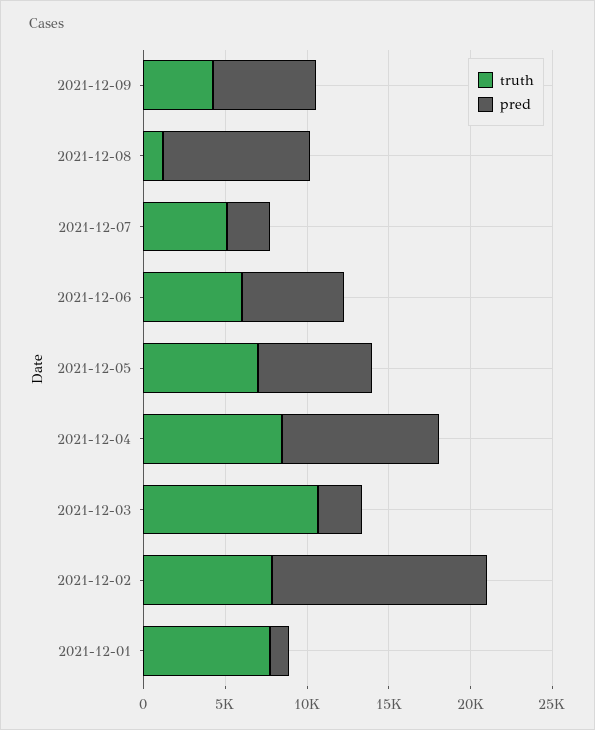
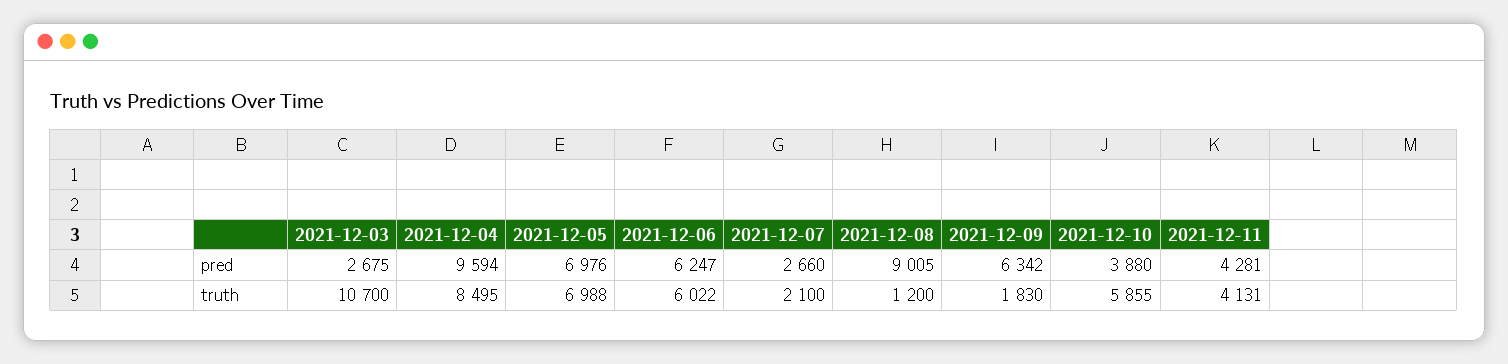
truth, 2021-12-09: 4000 -> 1830
truth, 2021-12-07: 5000 -> 2100
truth, 2021-12-02: 8000 -> none
pred, 2021-12-02: 13000 -> none
truth, 2021-12-01: 8000 -> none
pred, 2021-12-01: 1000 -> none
pred, 2021-12-10: none -> 3880
pred, 2021-12-11: none -> 4281
truth, 2021-12-10: none -> 5855
truth, 2021-12-11: none -> 4131

